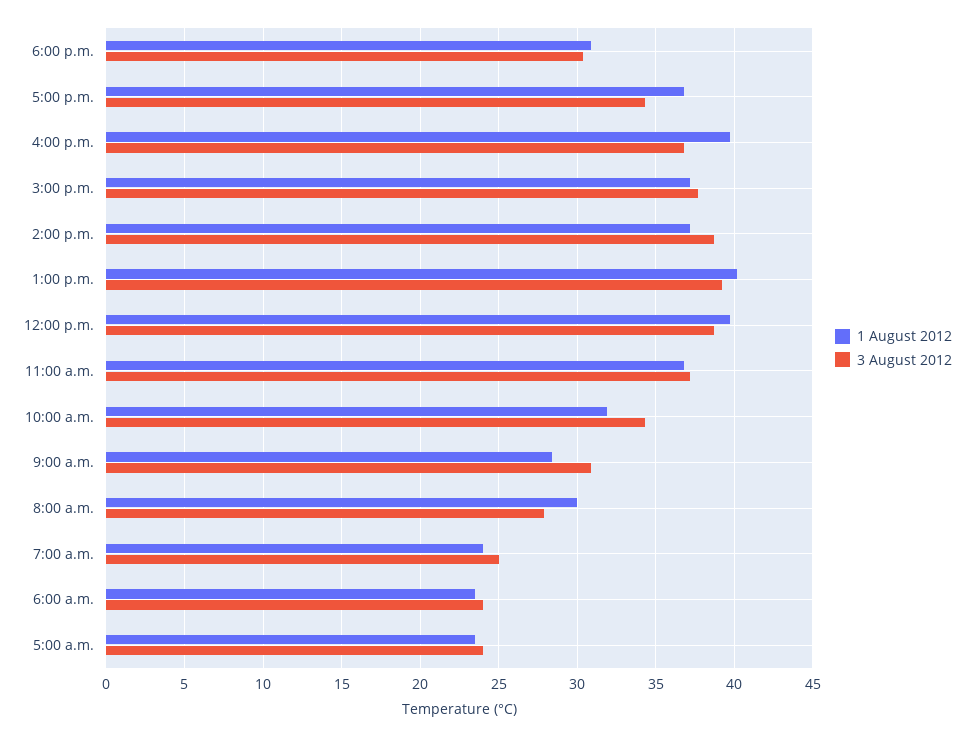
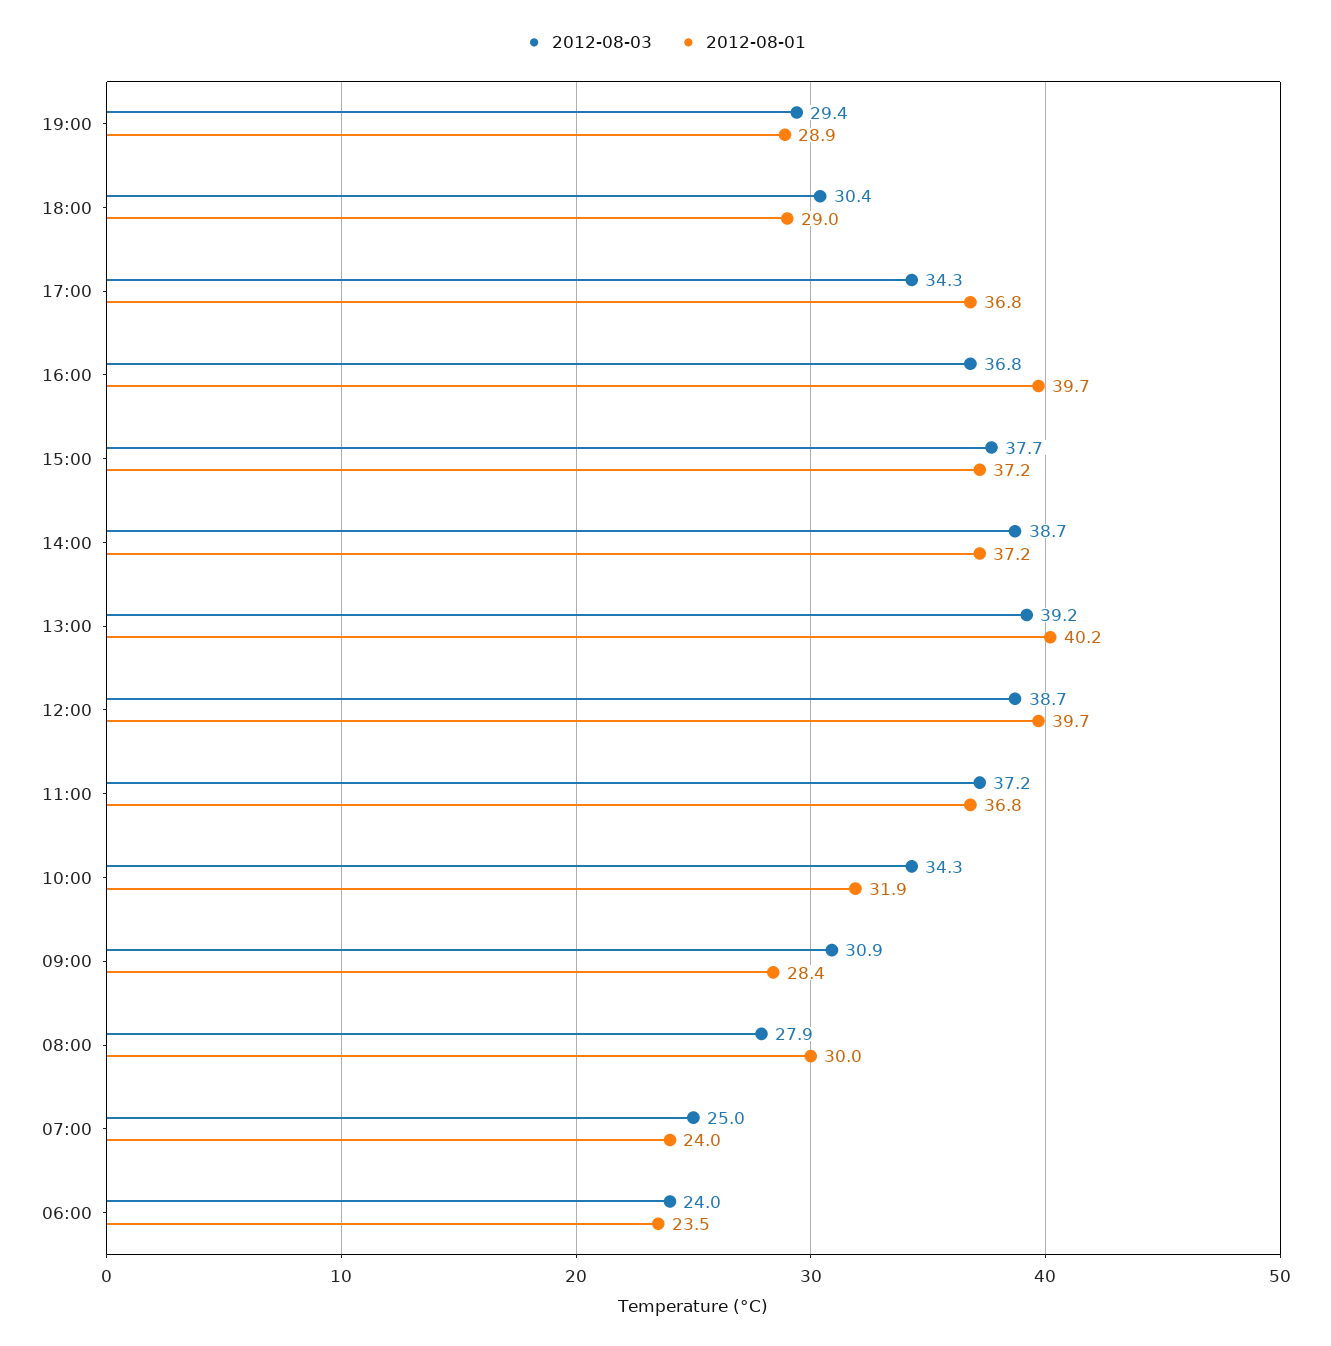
1 August 2012, 6:00 p.m.: 31 -> 29
1 August 2012, 5:00 a.m.: 23.5 -> none
3 August 2012, 5:00 a.m.: 24 -> none
3 August 2012, 19:00: none -> 29.4
1 August 2012, 19:00: none -> 28.9

